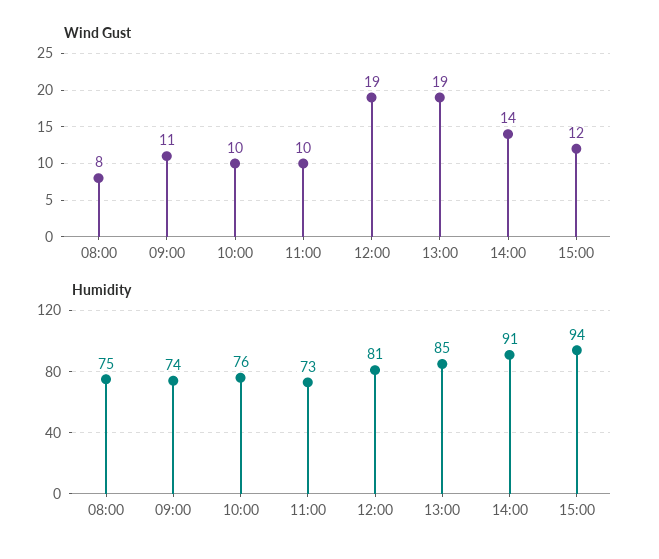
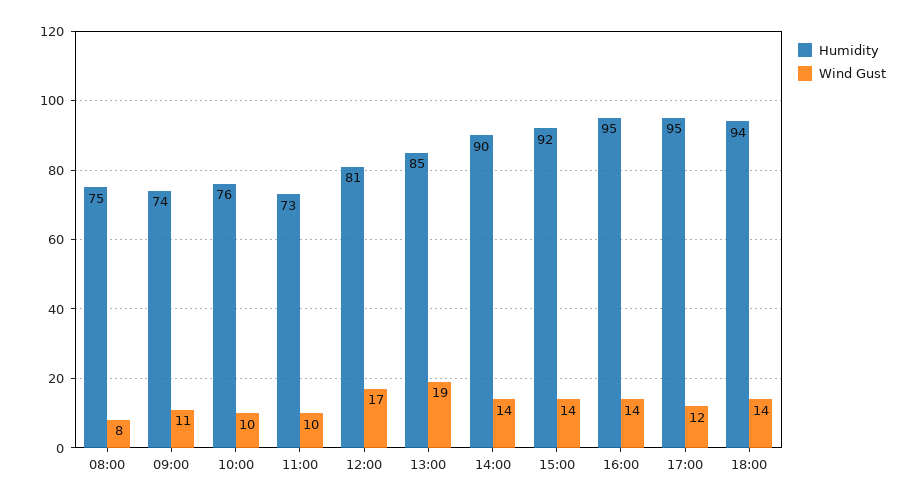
Wind Gust, 12:00: 19 -> 17
Wind Gust, 15:00: 12 -> 14
Humidity, 14:00: 91 -> 90
Humidity, 15:00: 94 -> 92
Humidity, 16:00: none -> 95
Wind Gust, 16:00: none -> 14
Humidity, 17:00: none -> 95
Wind Gust, 17:00: none -> 12
Humidity, 18:00: none -> 94
Wind Gust, 18:00: none -> 14

